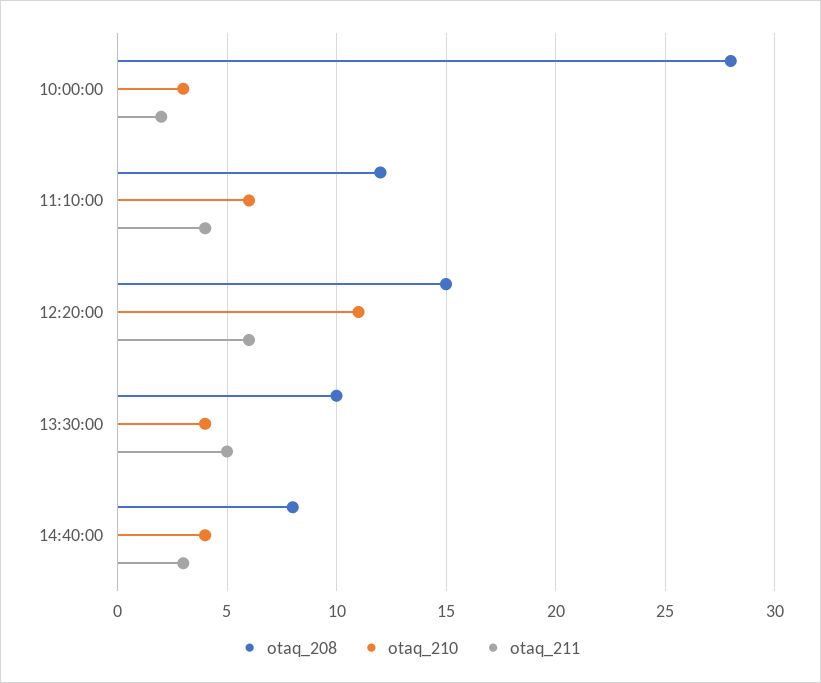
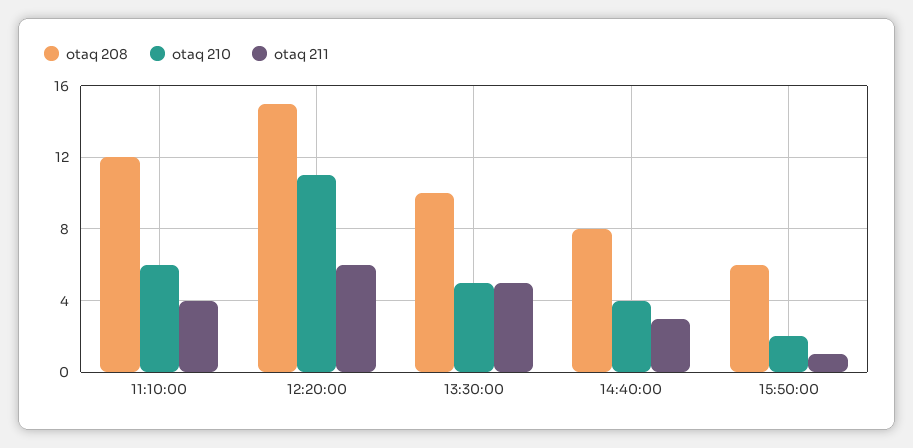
otaq_208, 10:00:00: 28 -> none
otaq_210, 10:00:00: 3 -> none
otaq_211, 10:00:00: 2 -> none
otaq_210, 13:30:00: 4 -> 5
otaq_208, 15:50:00: none -> 6
otaq_210, 15:50:00: none -> 2
otaq_211, 15:50:00: none -> 1

